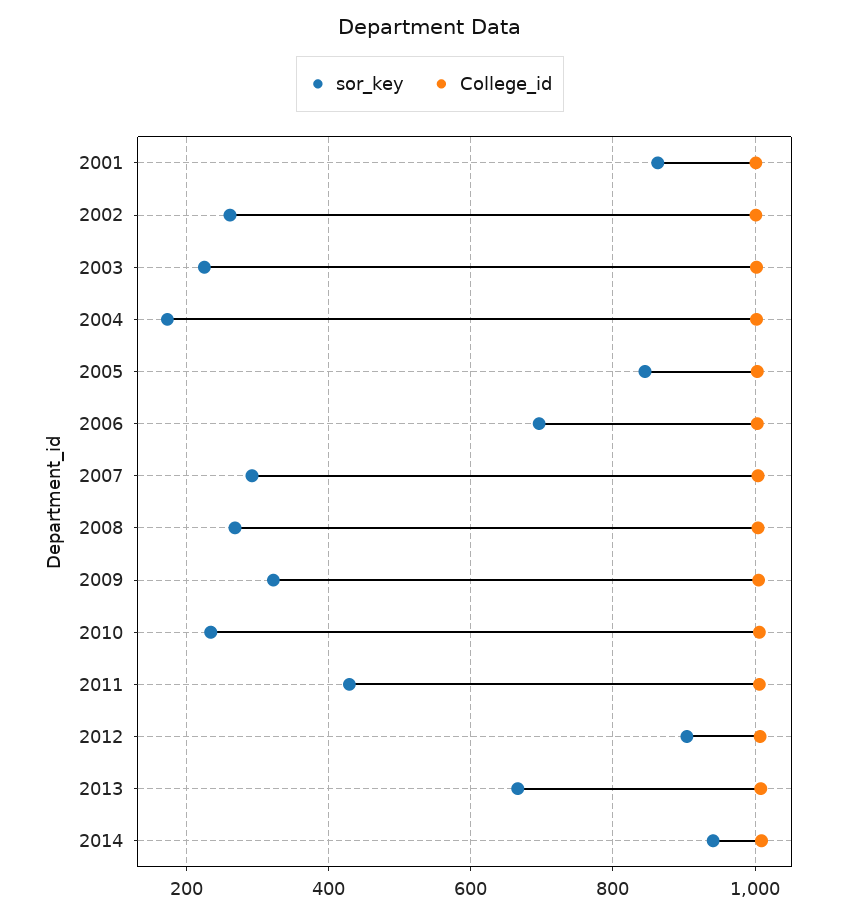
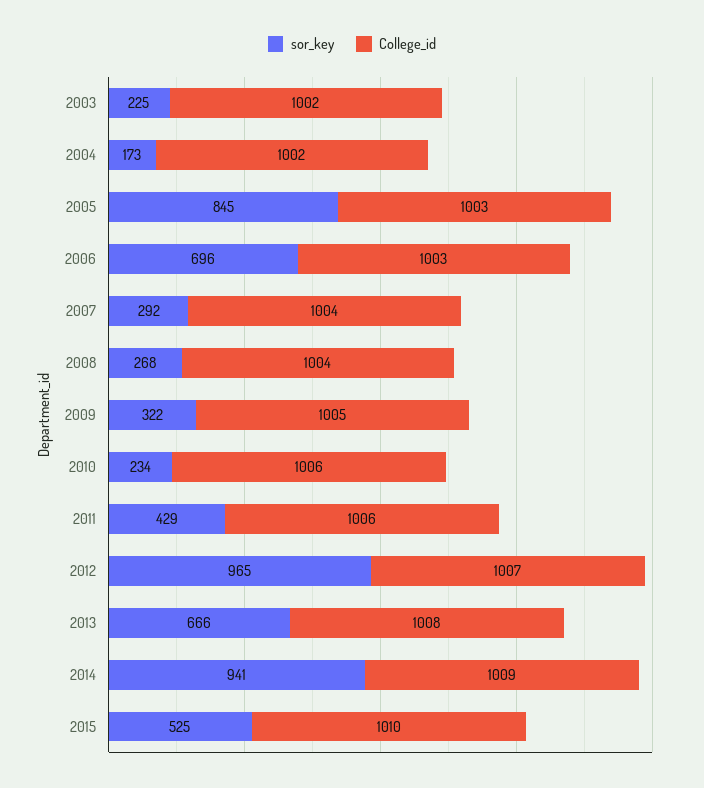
sor_key, 2001: 860 -> none
College_id, 2001: 1000 -> none
sor_key, 2002: 260 -> none
College_id, 2002: 1000 -> none
sor_key, 2012: 900 -> 965
sor_key, 2015: none -> 525
College_id, 2015: none -> 1010

